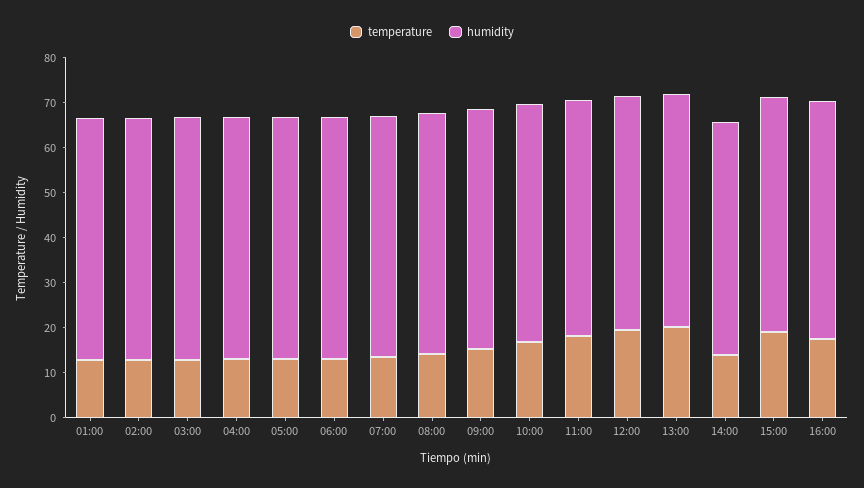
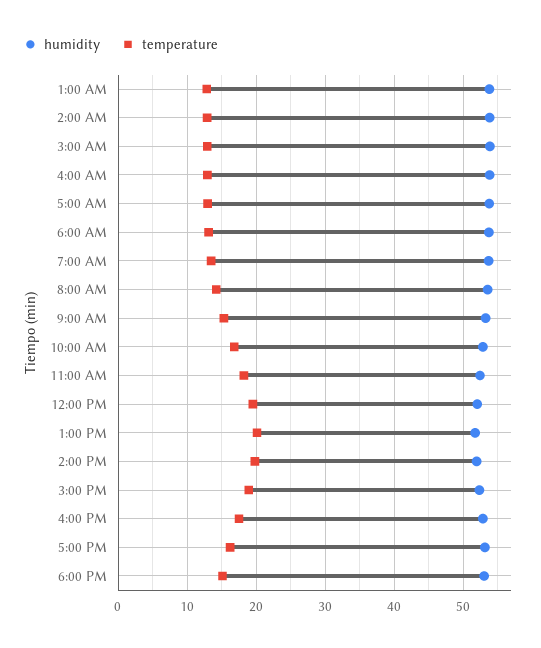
temperature, 14:00: 14 -> 20
humidity, 5:00 PM: none -> 53
temperature, 5:00 PM: none -> 16
humidity, 6:00 PM: none -> 53
temperature, 6:00 PM: none -> 15

